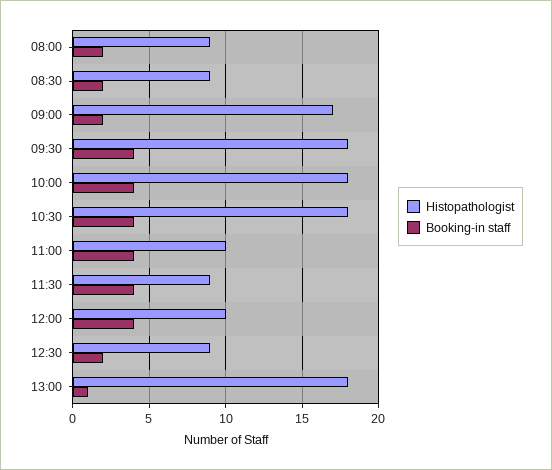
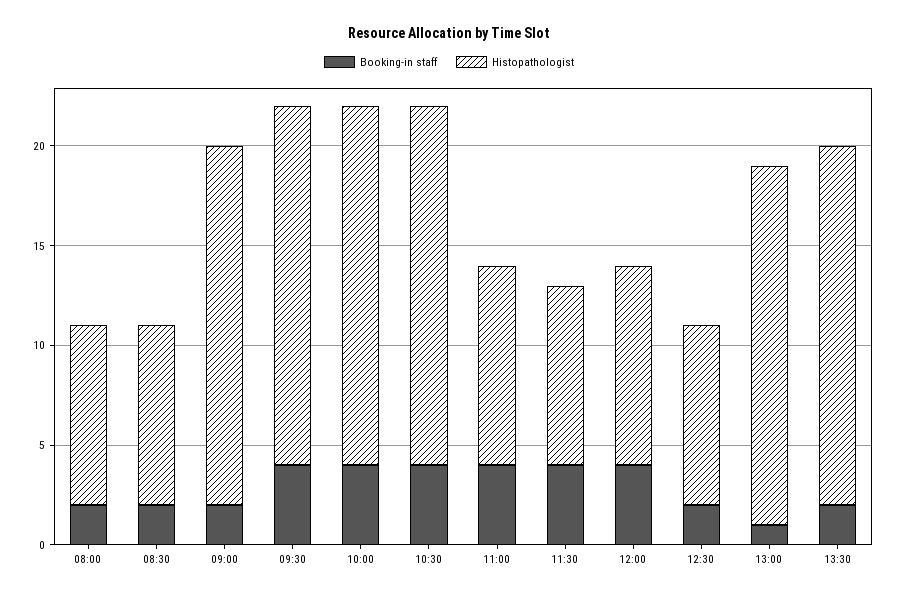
Histopathologist, 09:00: 17 -> 18
Booking-in staff, 13:30: none -> 2
Histopathologist, 13:30: none -> 18

